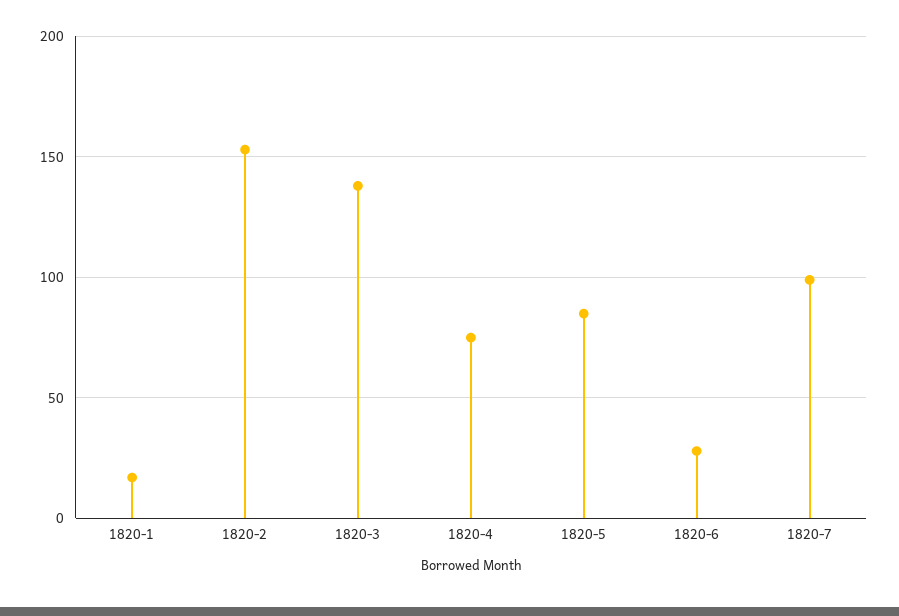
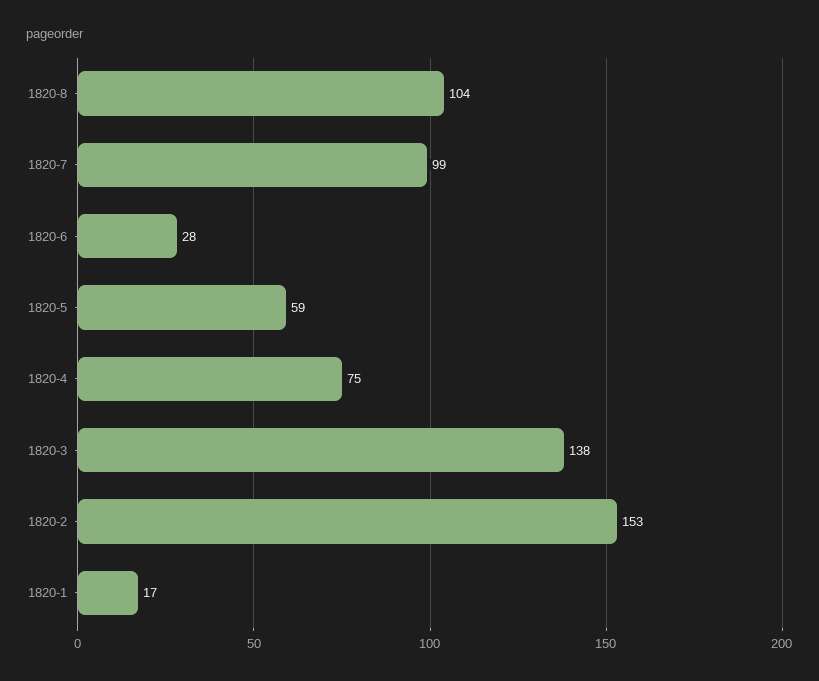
1820-5: 85 -> 59
1820-8: none -> 104

